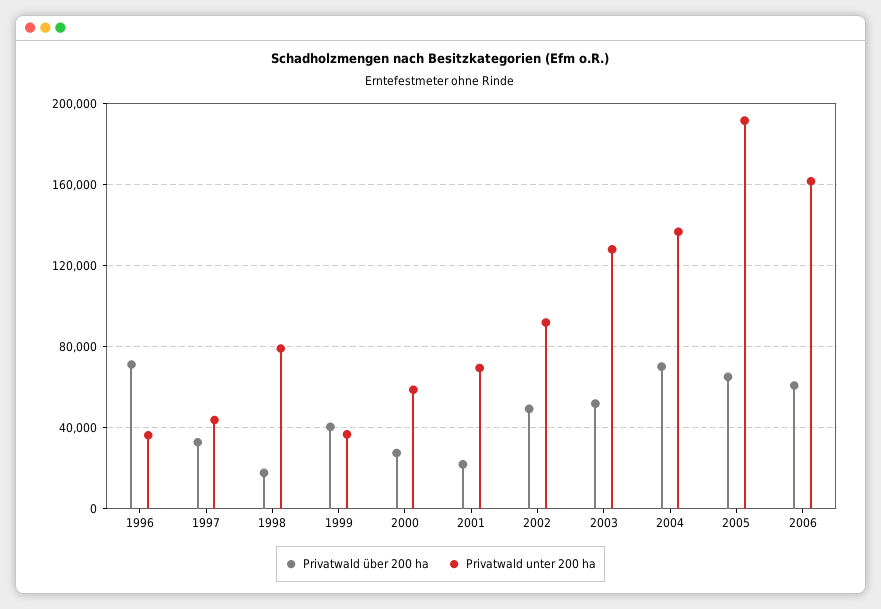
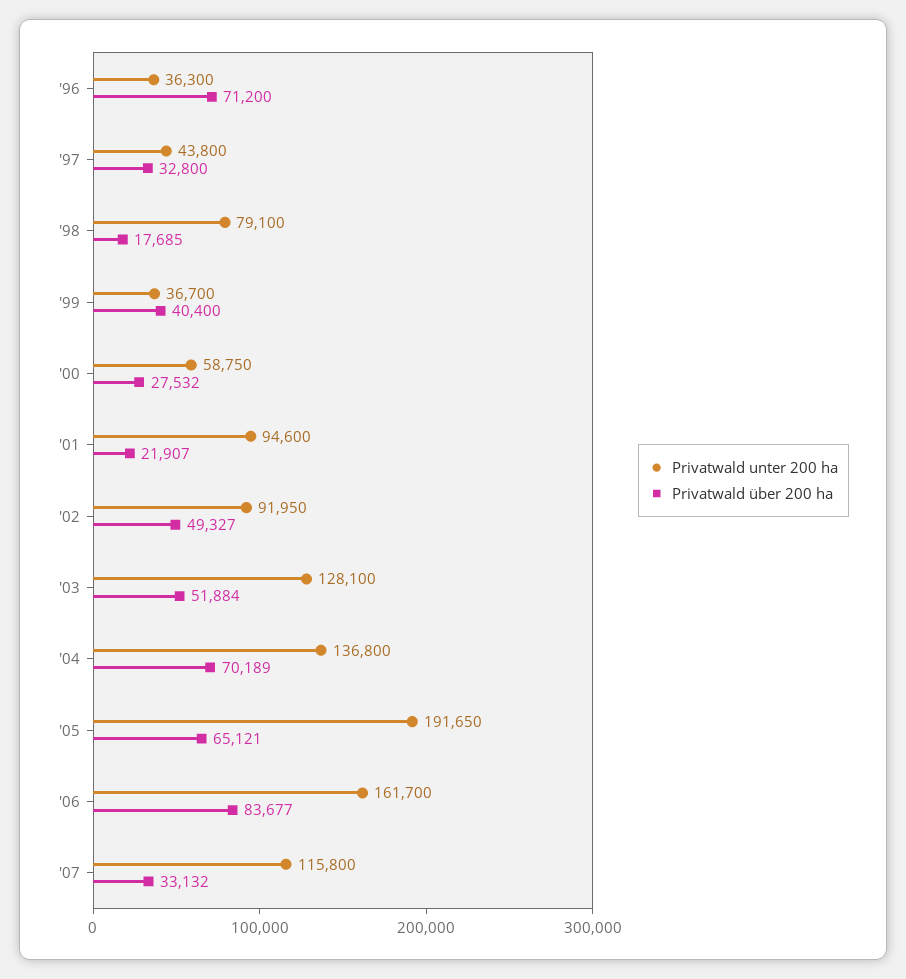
Privatwald unter 200 ha, 2001: 70000 -> 94600
Privatwald über 200 ha, 2006: 60000 -> 83677
Privatwald unter 200 ha, '07: none -> 115800
Privatwald über 200 ha, '07: none -> 33132

